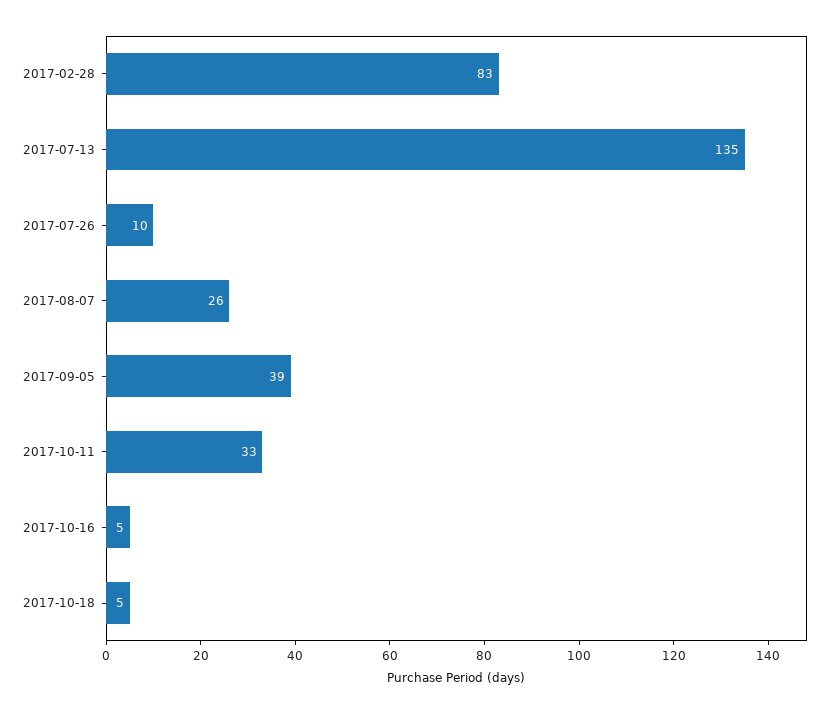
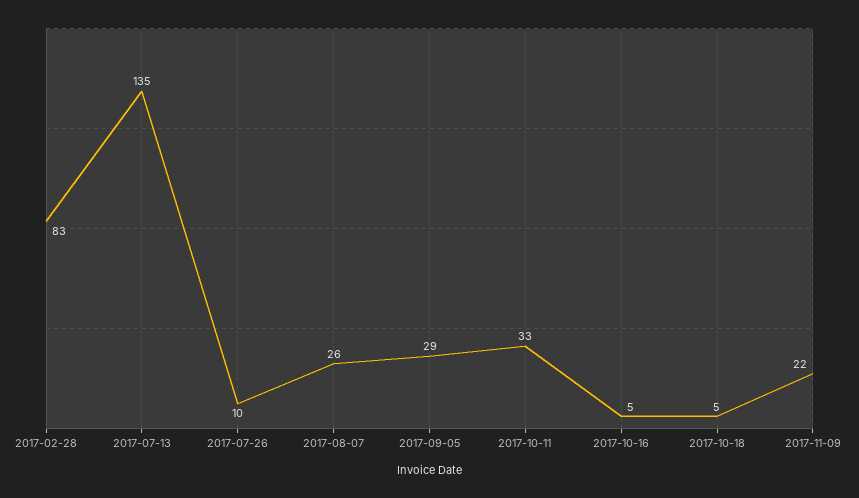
2017-09-05: 39 -> 29
2017-11-09: none -> 22

